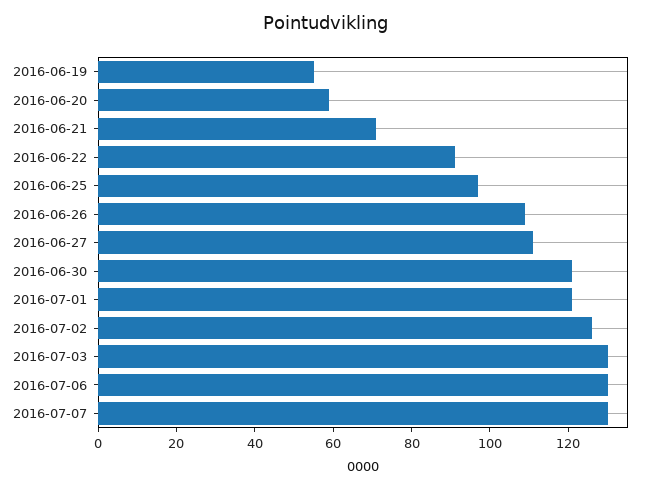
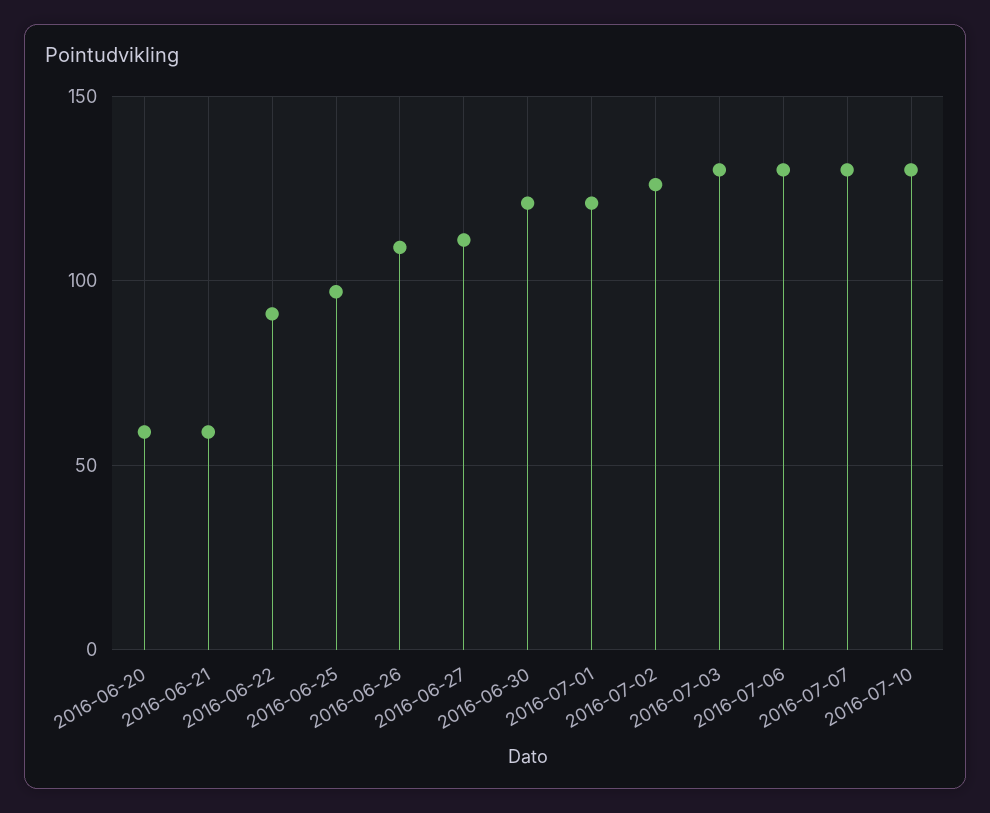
2016-06-19: 55 -> none
2016-06-21: 70 -> 60
2016-07-10: none -> 130

